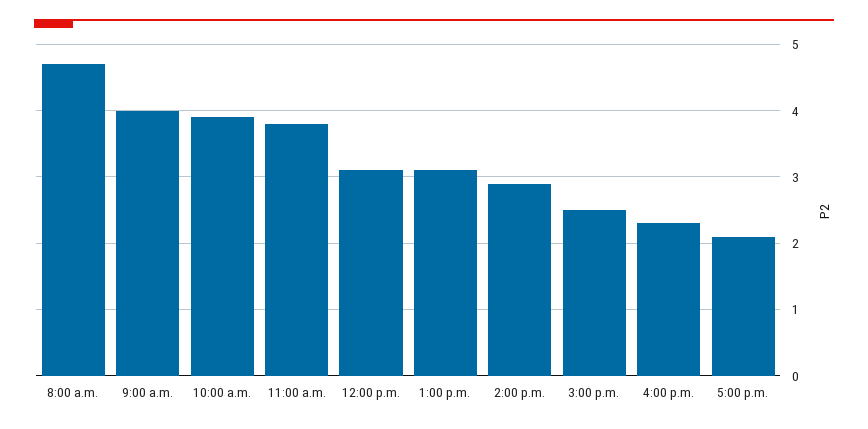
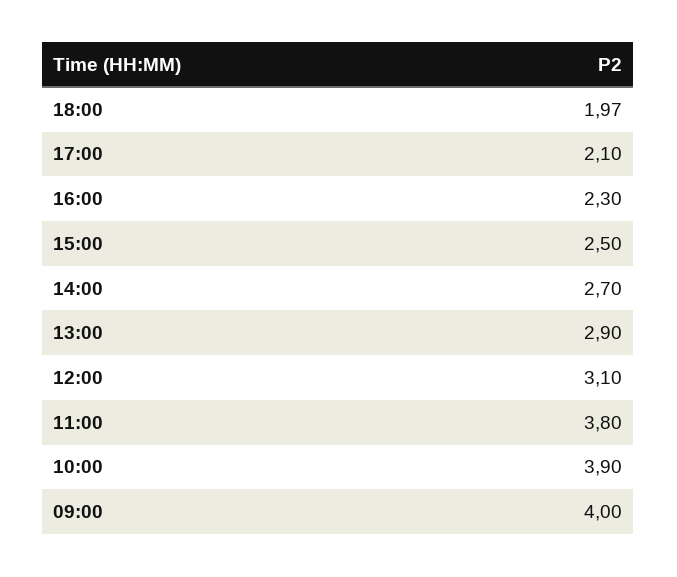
8:00 a.m.: 4.7 -> none
1:00 p.m.: 3.1 -> 2.9
2:00 p.m.: 2.9 -> 2.7
18:00: none -> 1.97

